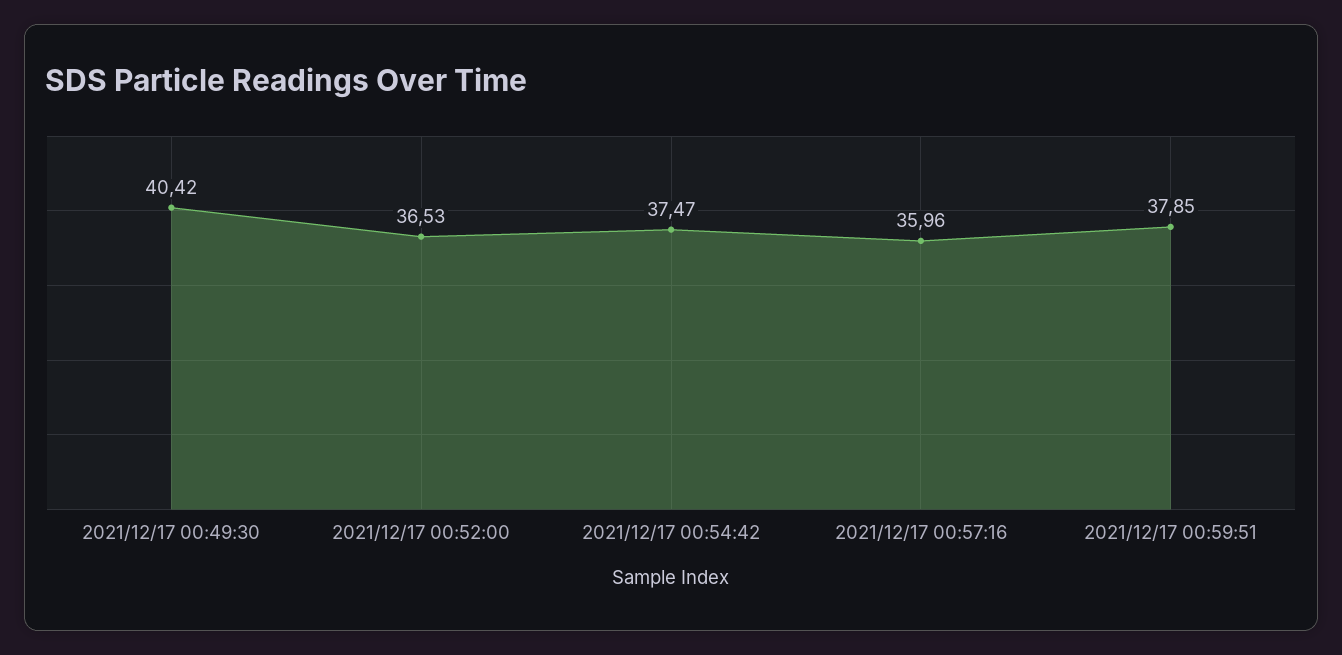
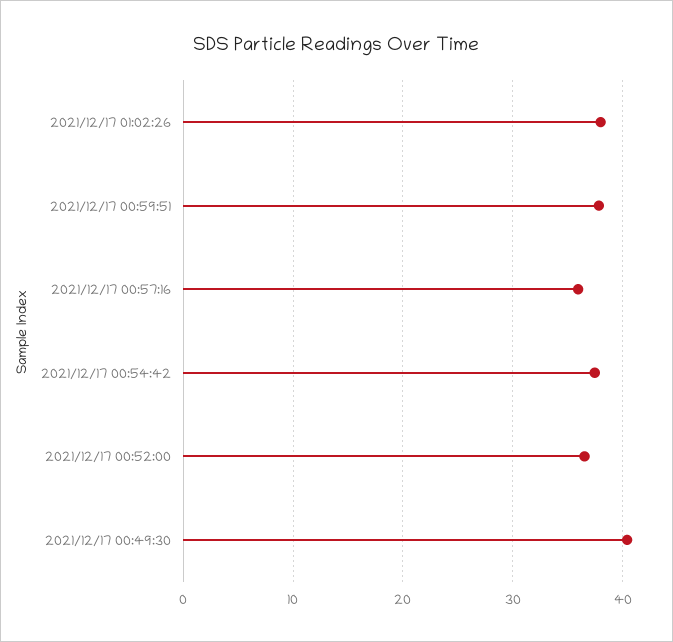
2021/12/17 01:02:26: none -> 38

